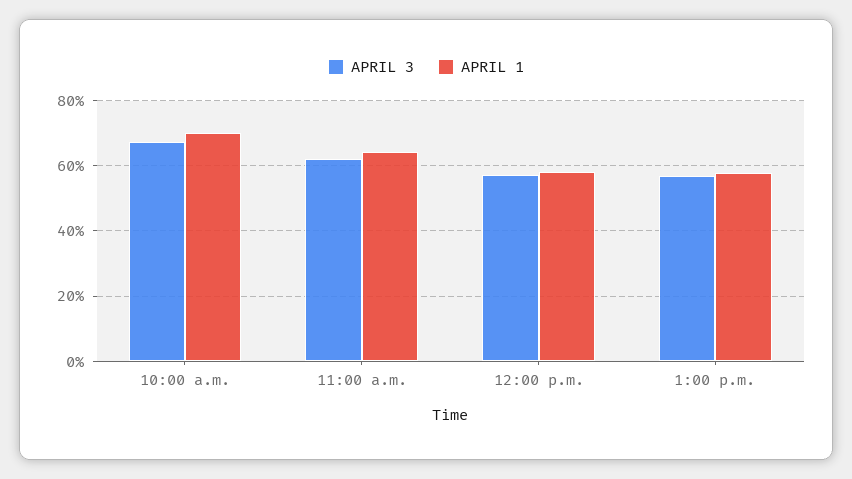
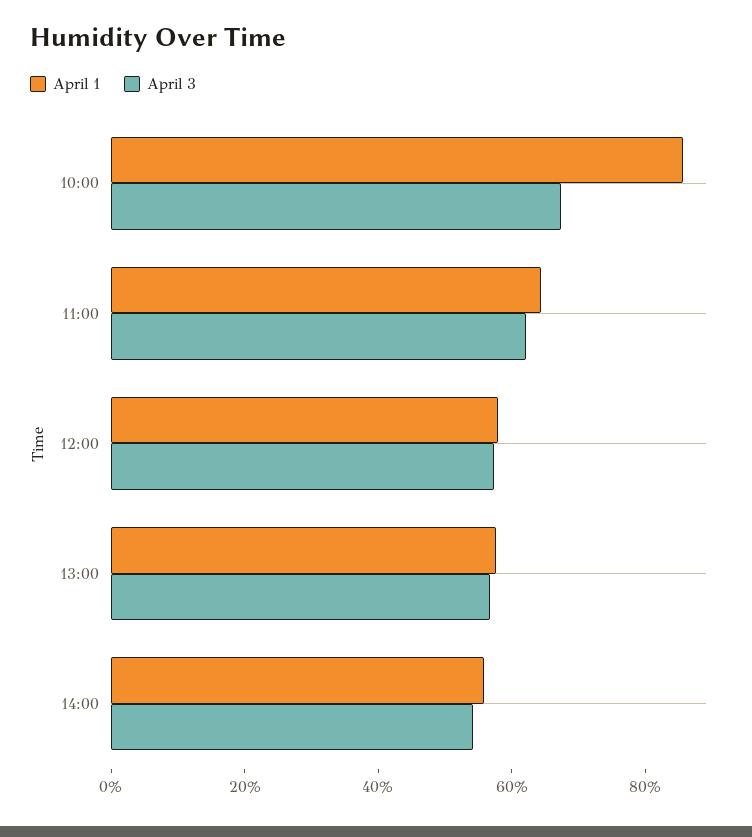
APRIL 1, 10:00 a.m.: 70 -> 85
APRIL 1, 14:00: none -> 55
APRIL 3, 14:00: none -> 55

